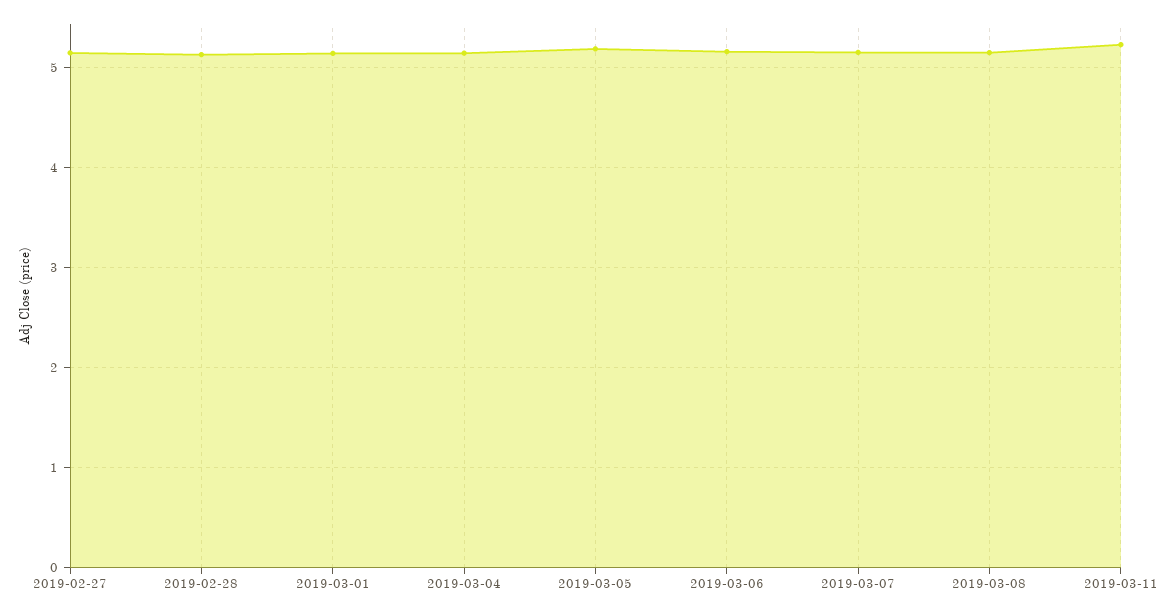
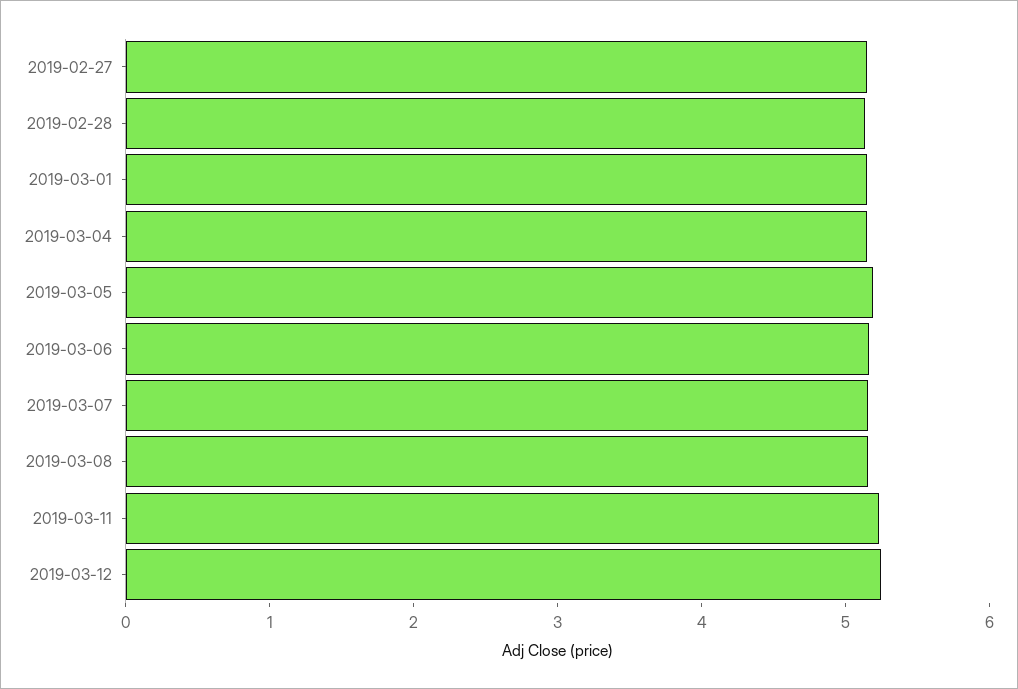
2019-03-12: none -> 5.2

